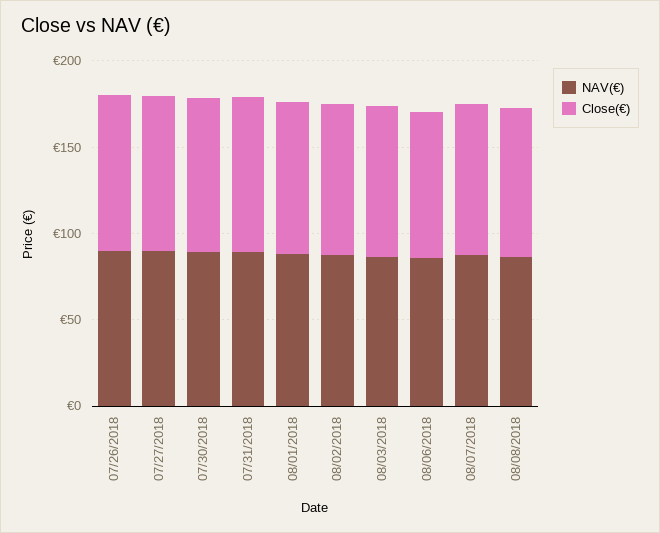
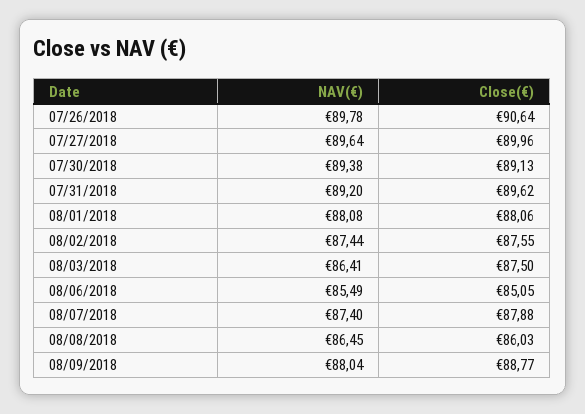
NAV(€), 08/09/2018: none -> 88.04
Close(€), 08/09/2018: none -> 88.77

